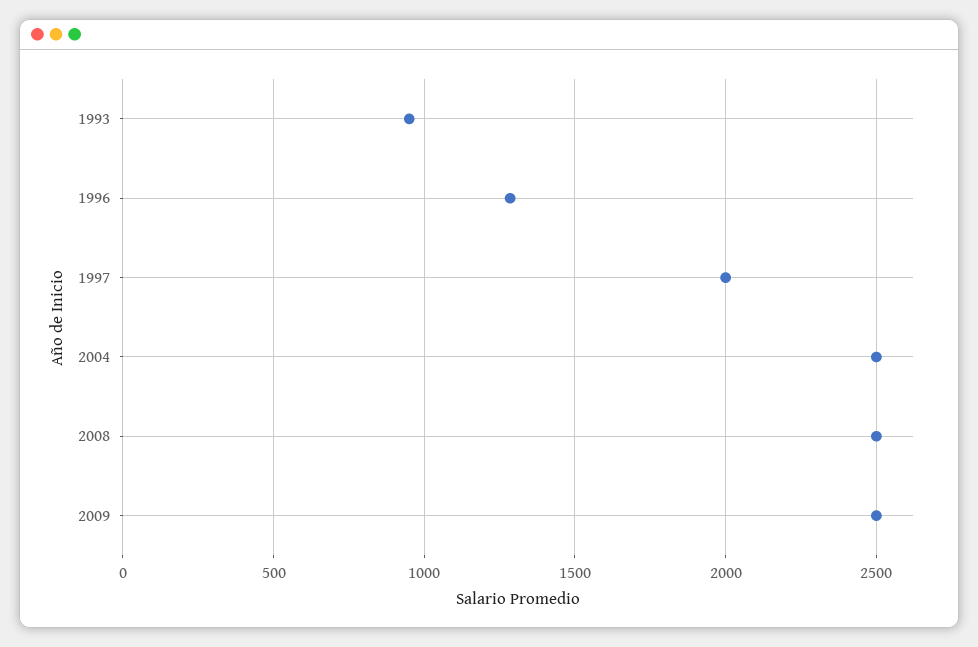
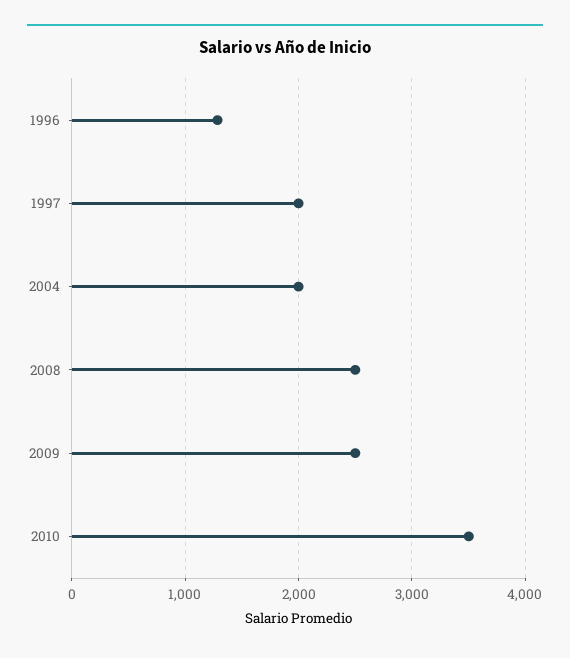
1993: 950 -> none
2004: 2500 -> 2000
2010: none -> 3500

